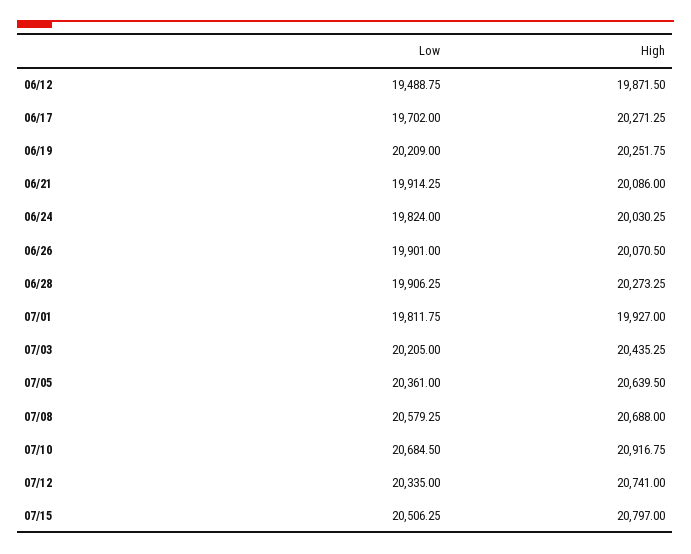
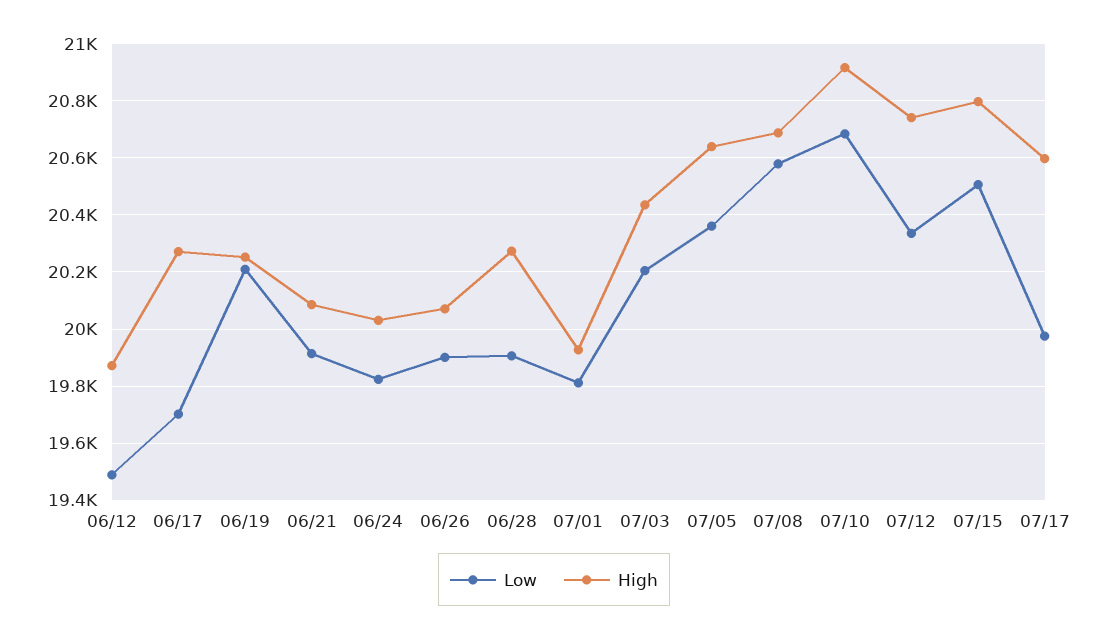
Low, 07/17: none -> 19975
High, 07/17: none -> 20600

